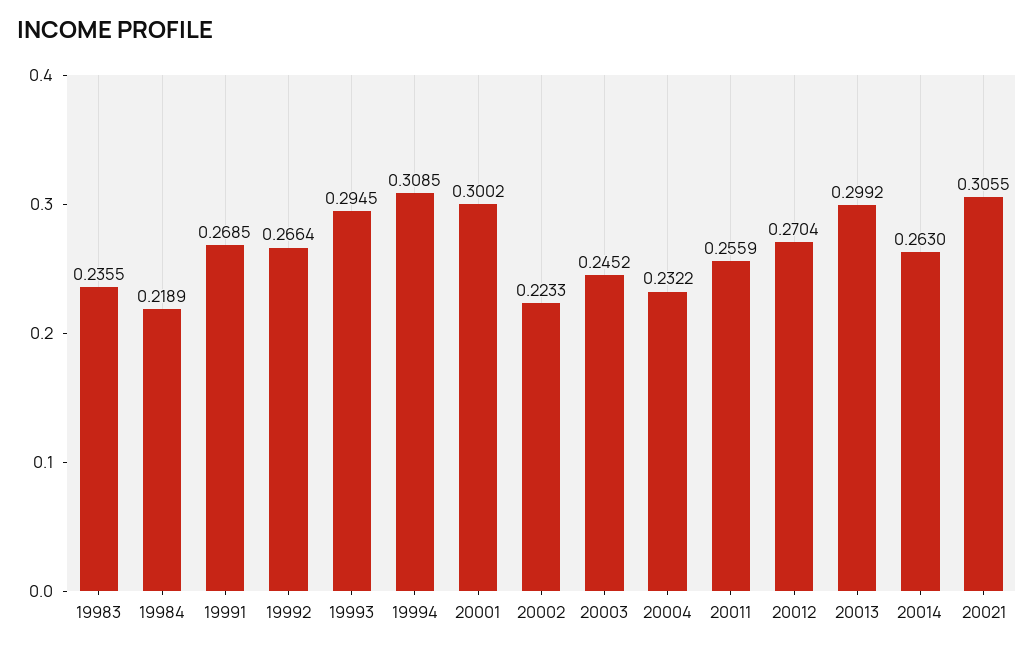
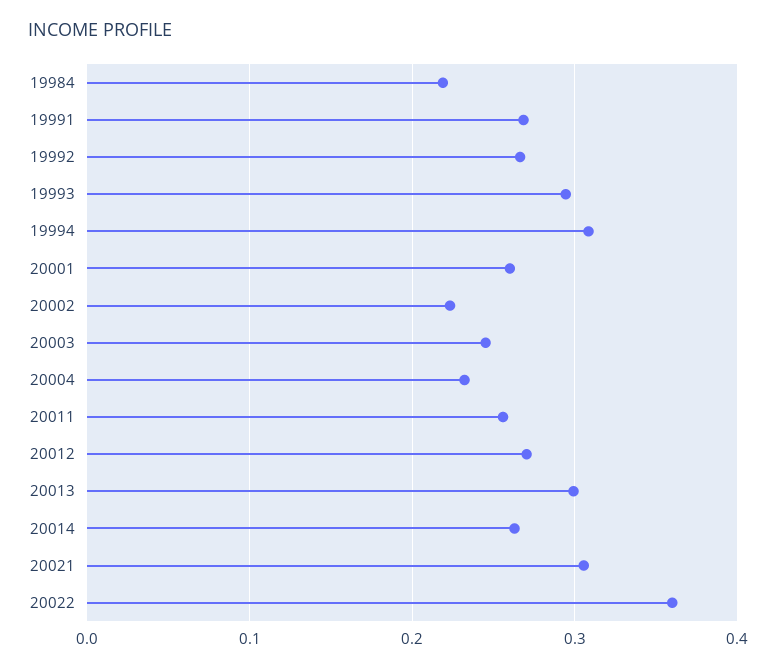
19983: 0.2355 -> none
20001: 0.3002 -> 0.26
20022: none -> 0.36

